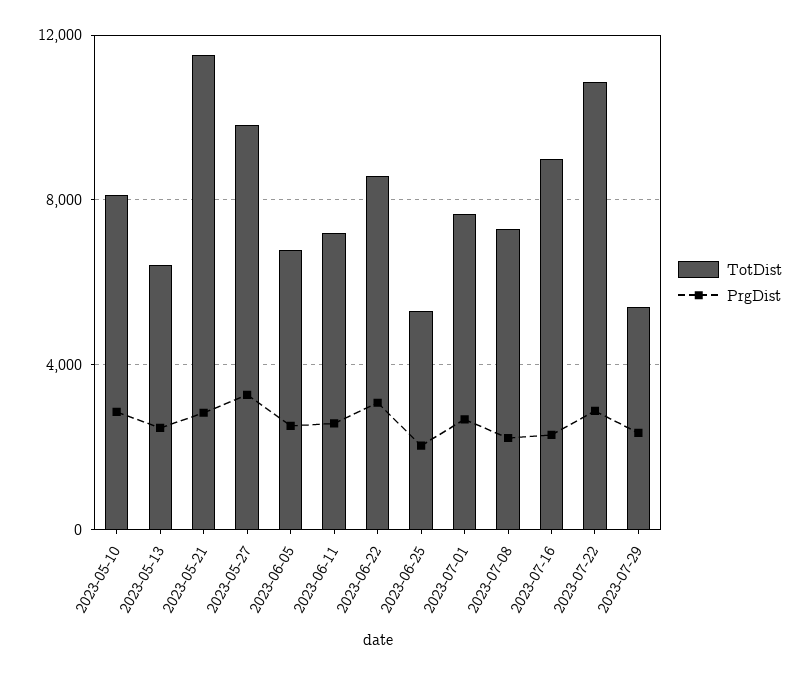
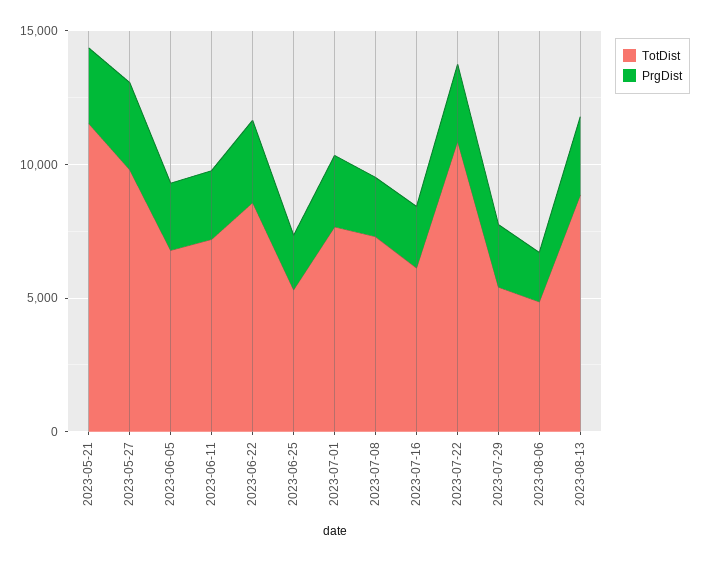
TotDist, 2023-05-10: 8000 -> none
PrgDist, 2023-05-10: 3000 -> none
TotDist, 2023-05-13: 6500 -> none
PrgDist, 2023-05-13: 2500 -> none
TotDist, 2023-07-16: 9000 -> 6000
TotDist, 2023-08-06: none -> 5000
PrgDist, 2023-08-06: none -> 2000
TotDist, 2023-08-13: none -> 9000
PrgDist, 2023-08-13: none -> 3000

